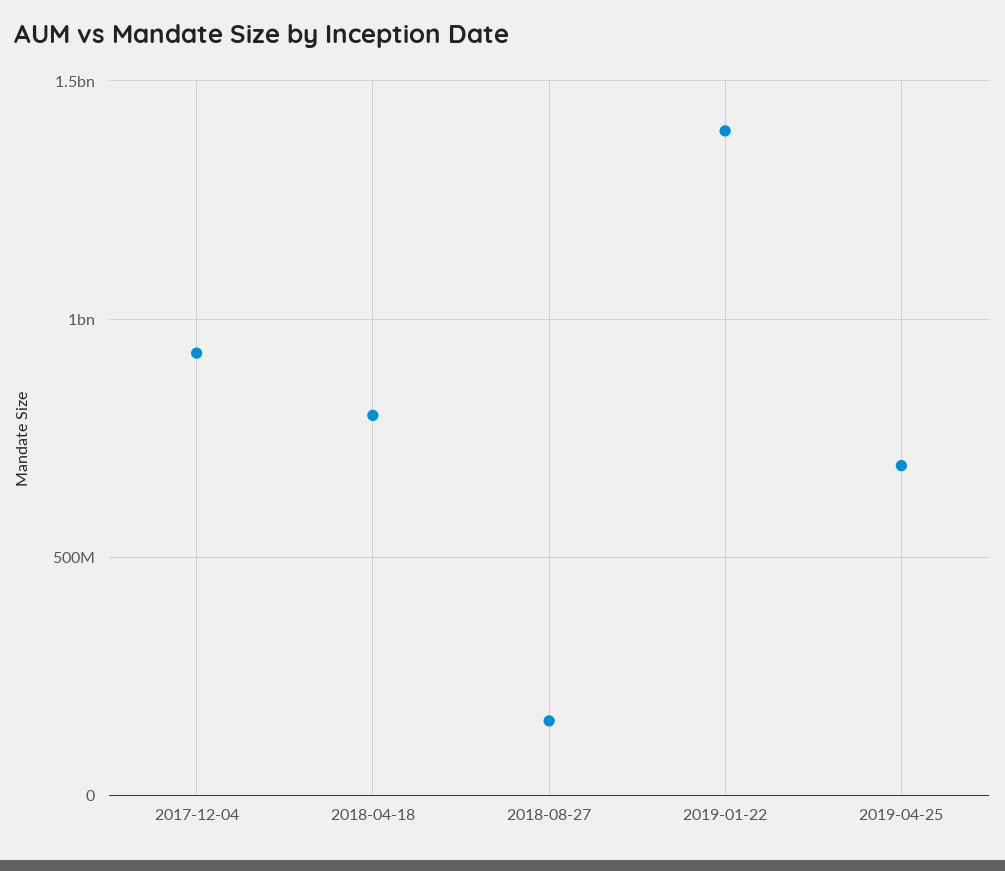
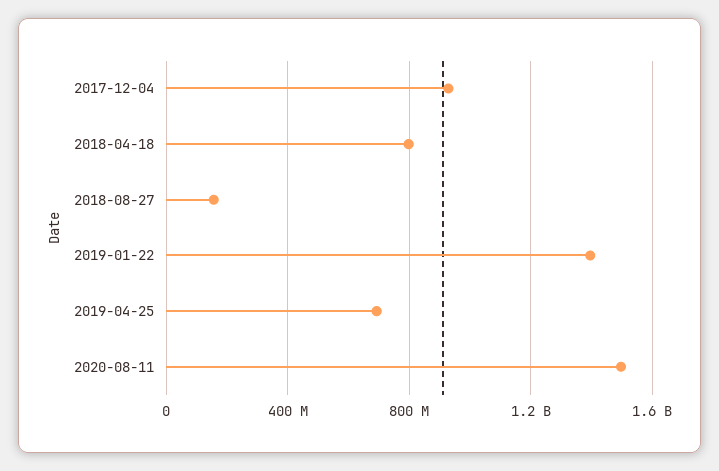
2020-08-11: none -> 1500000000

